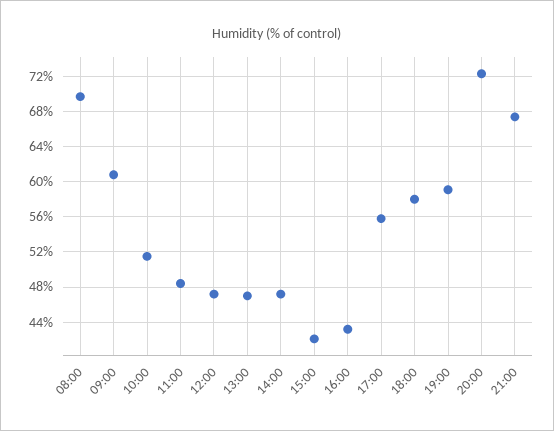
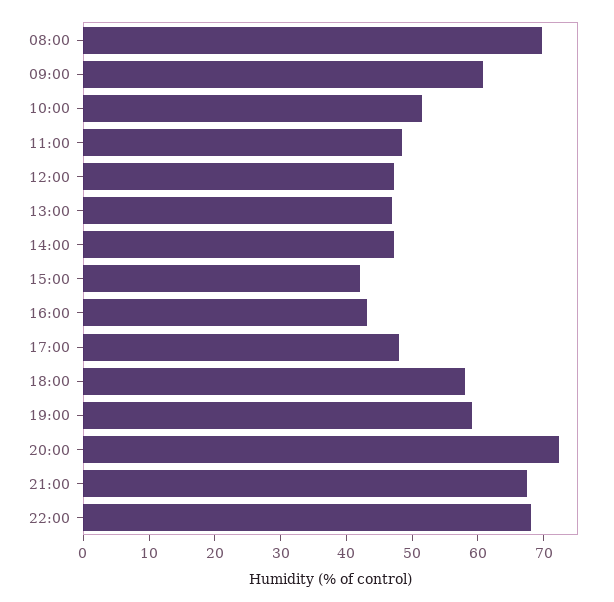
17:00: 56 -> 48
22:00: none -> 68

